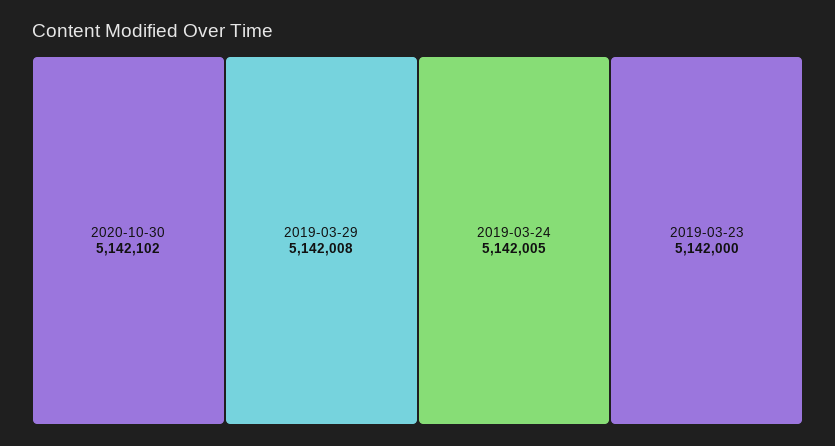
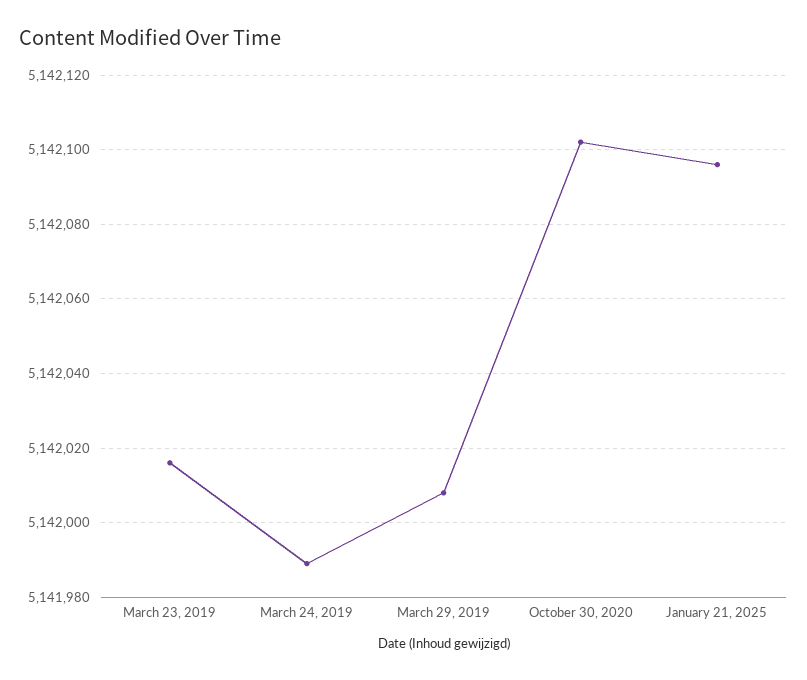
2019-03-24: 5142005 -> 5141990
2019-03-23: 5142000 -> 5142015
January 21, 2025: none -> 5142095

